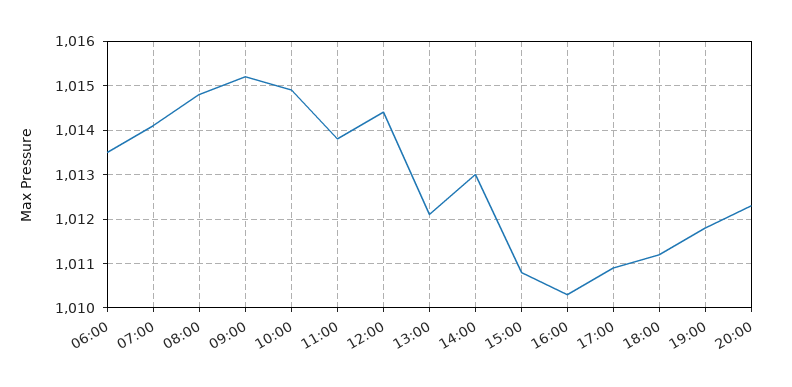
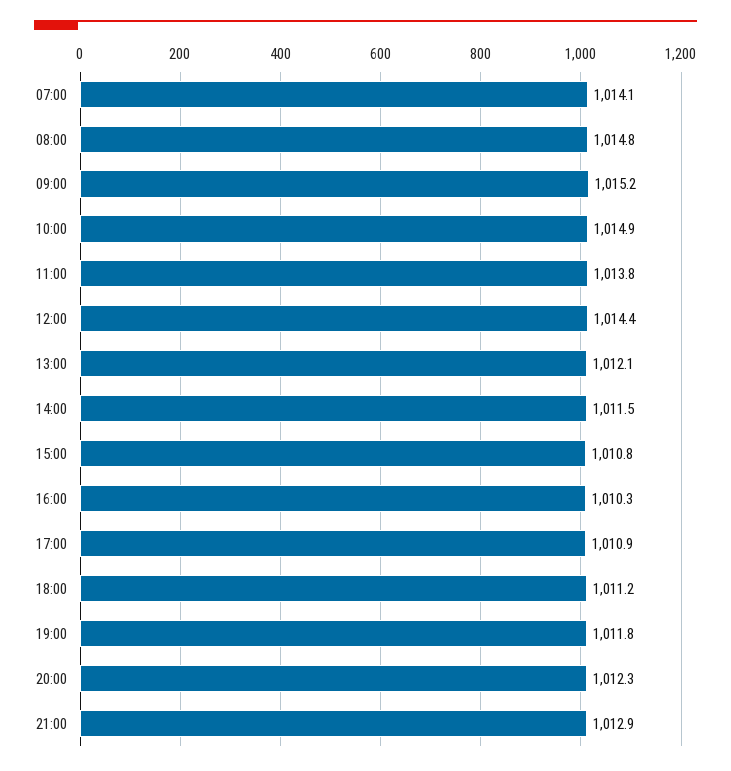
06:00: 1013.5 -> none
14:00: 1013 -> 1011.5
21:00: none -> 1012.9

